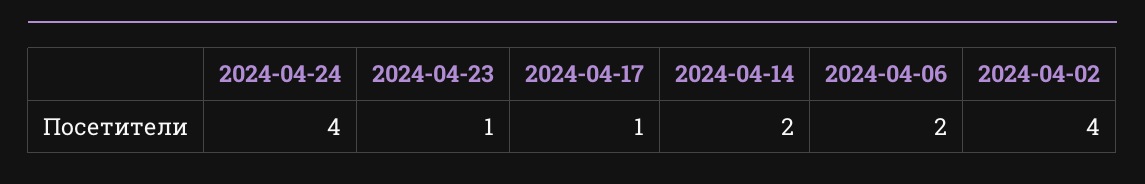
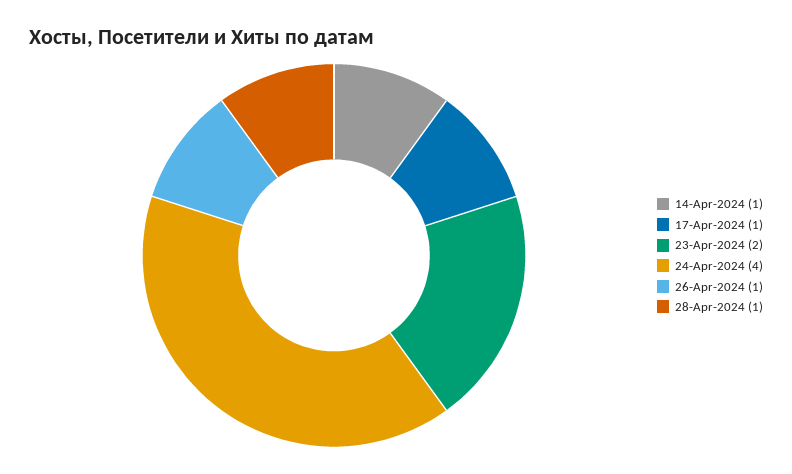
2024-04-23: 1 -> 2
2024-04-14: 2 -> 1
2024-04-06: 2 -> none
2024-04-02: 4 -> none
26-Apr-2024: none -> 1
28-Apr-2024: none -> 1

